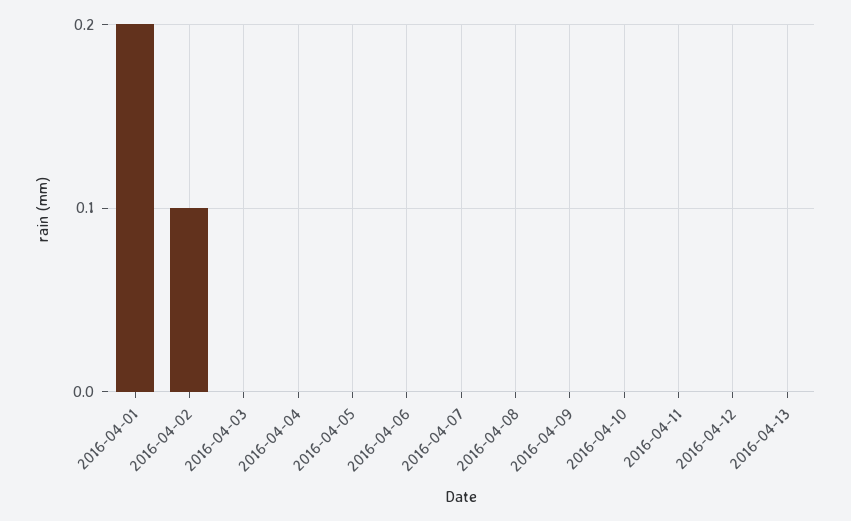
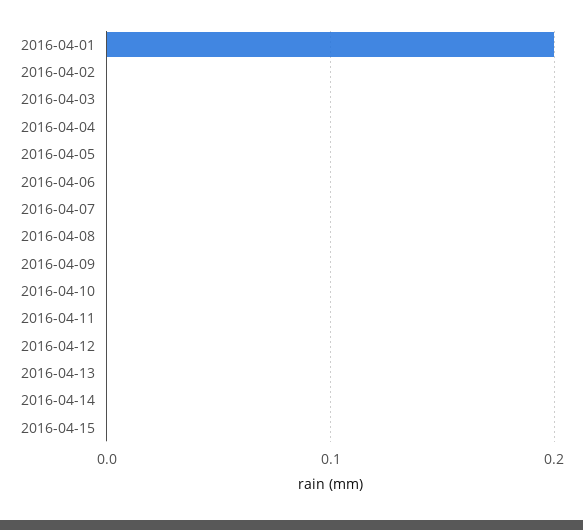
2016-04-02: 0.1 -> 0
2016-04-14: none -> 0
2016-04-15: none -> 0

